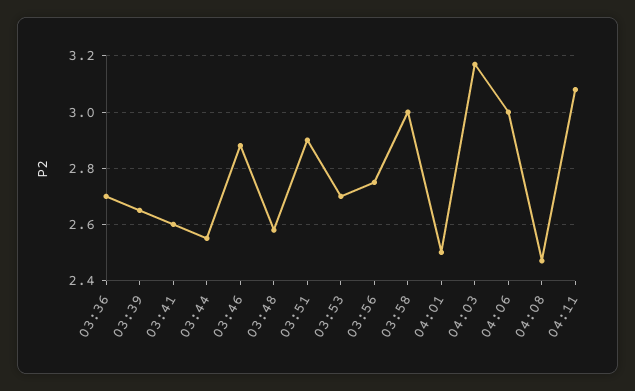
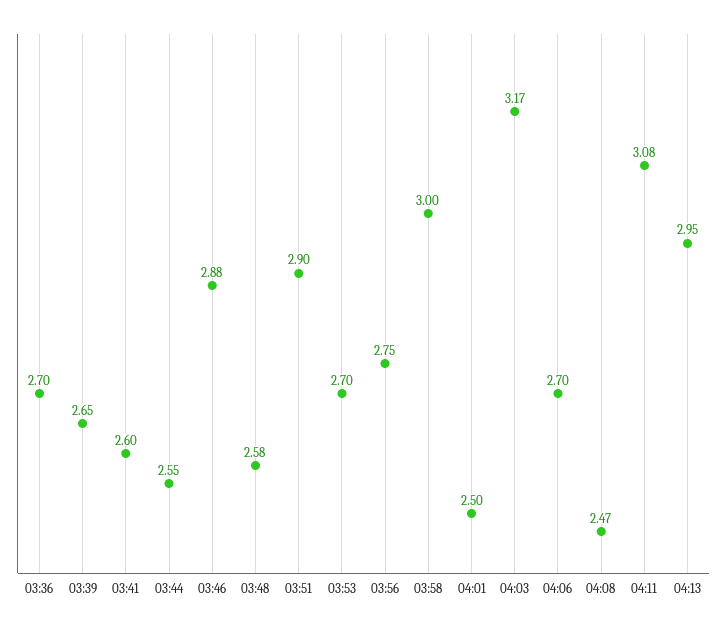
04:06: 3 -> 2.7
04:13: none -> 2.95

